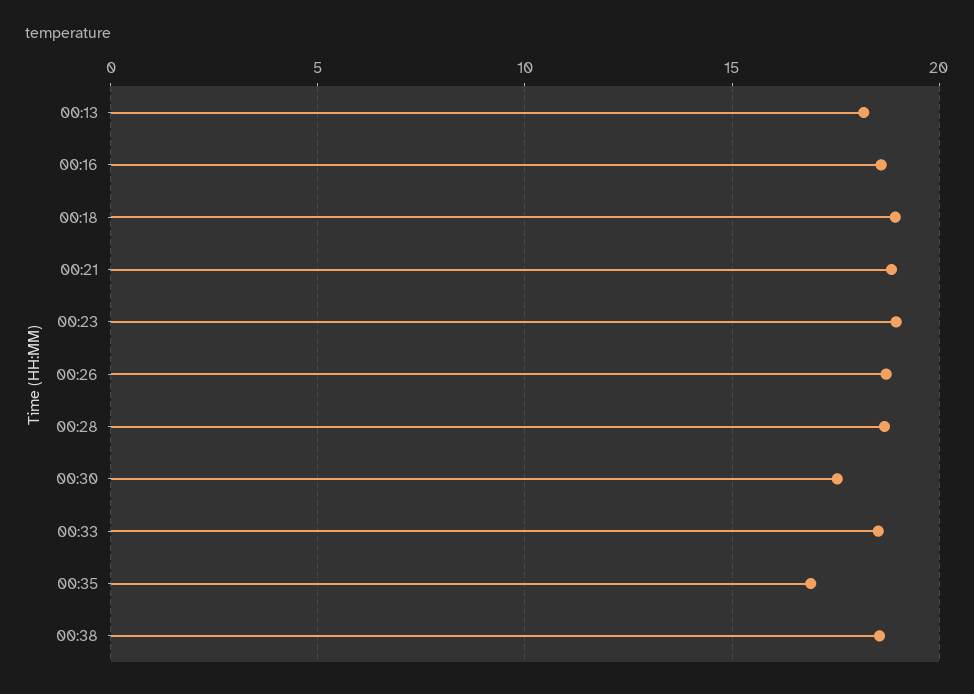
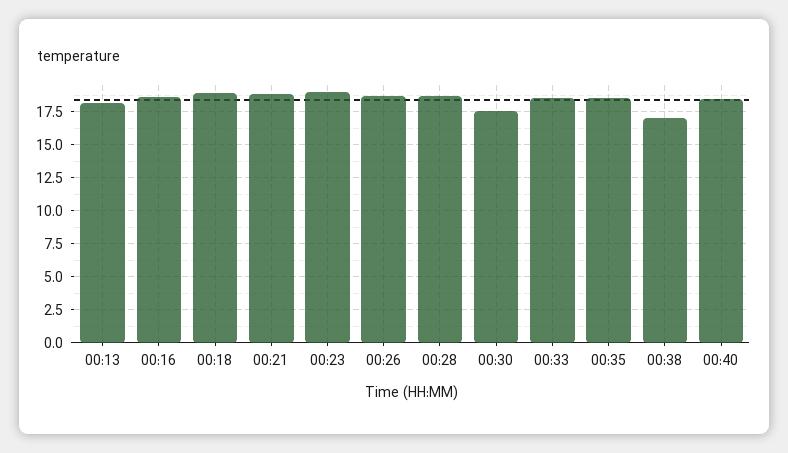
00:35: 17 -> 18.5
00:38: 18.5 -> 17
00:40: none -> 18.5

